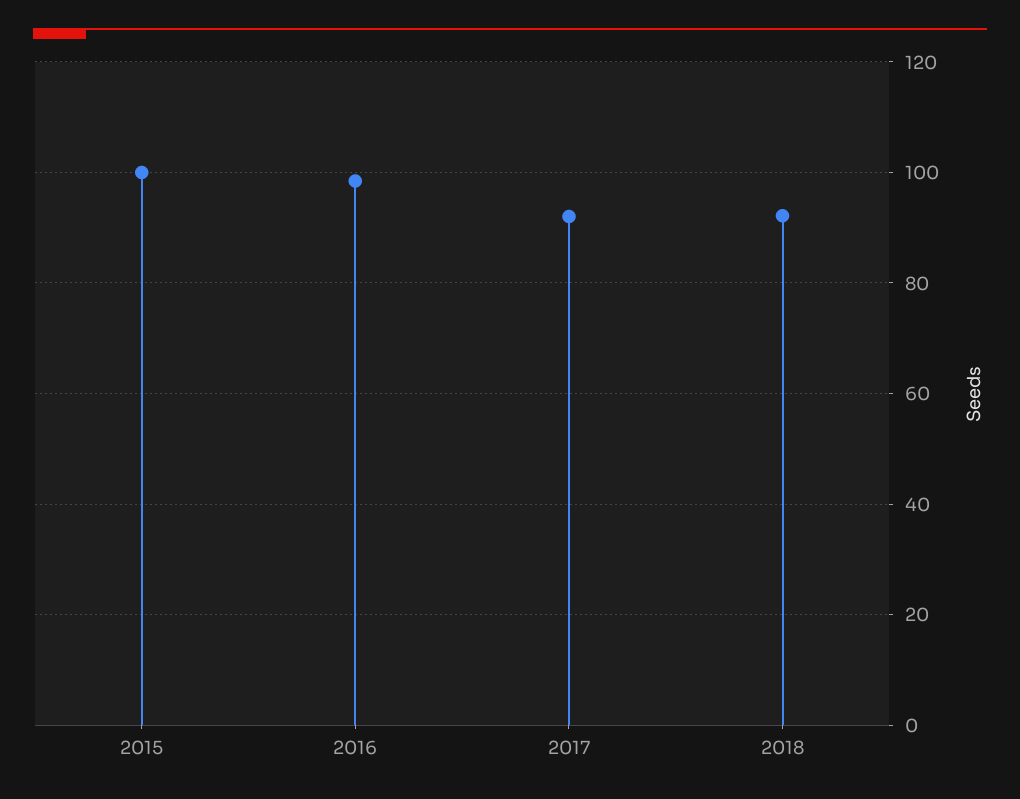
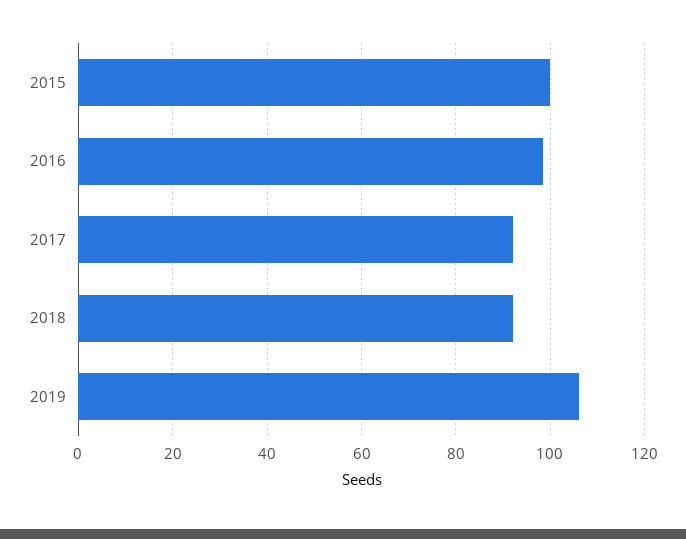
2019: none -> 106

